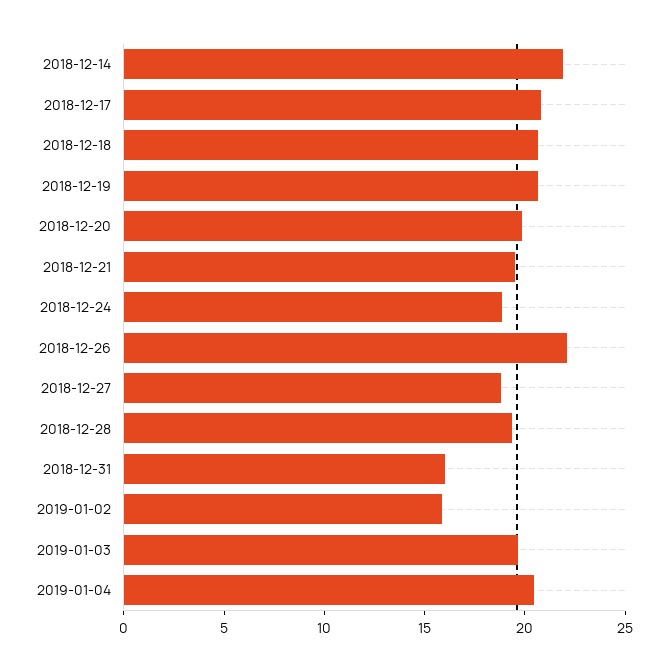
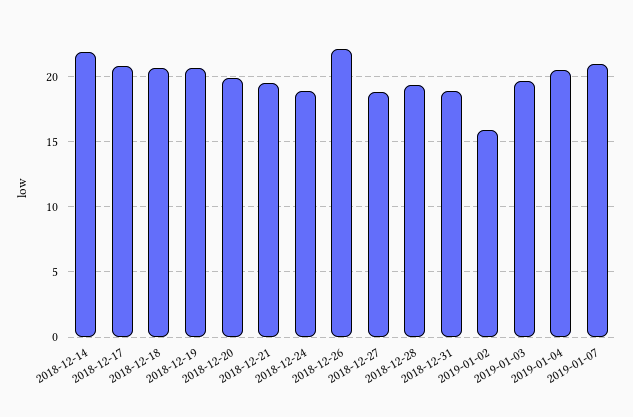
2018-12-31: 16 -> 19
2019-01-07: none -> 21

